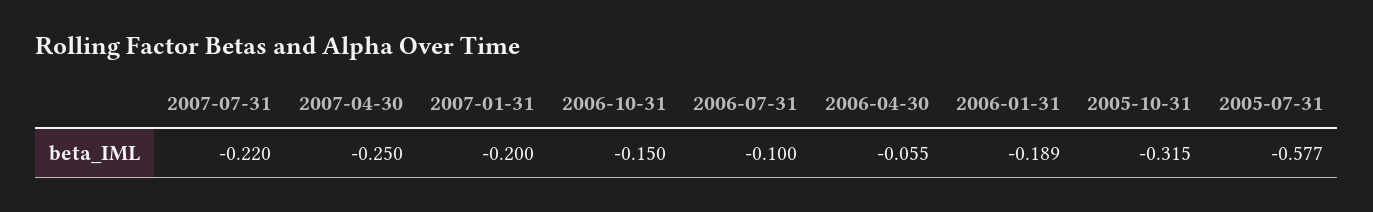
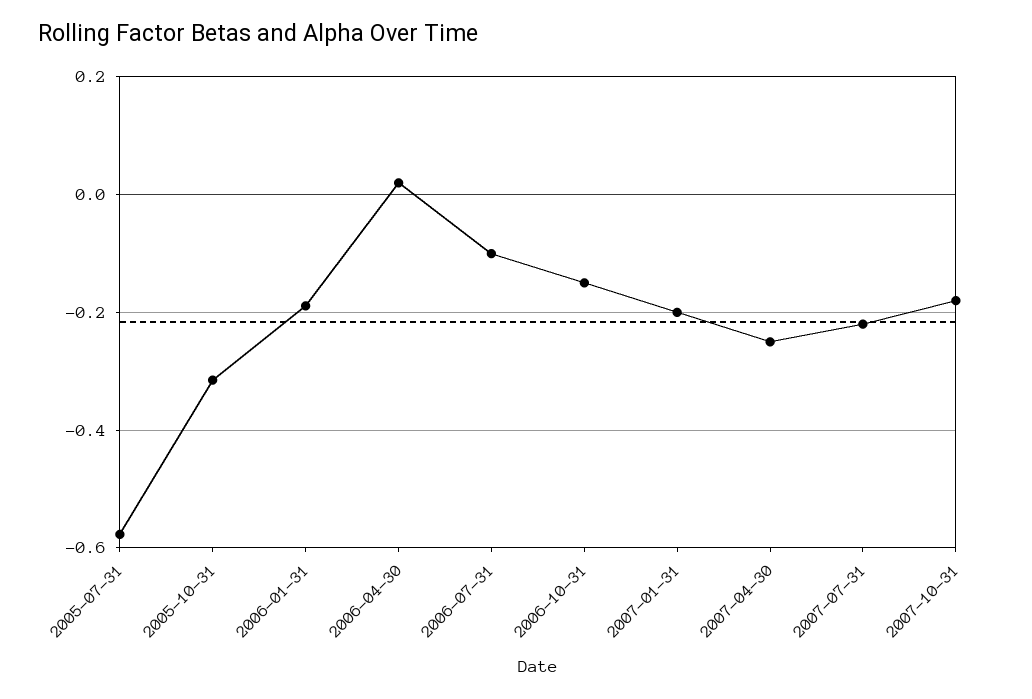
2006-04-30: -0.055 -> 0.02
2007-10-31: none -> -0.18

